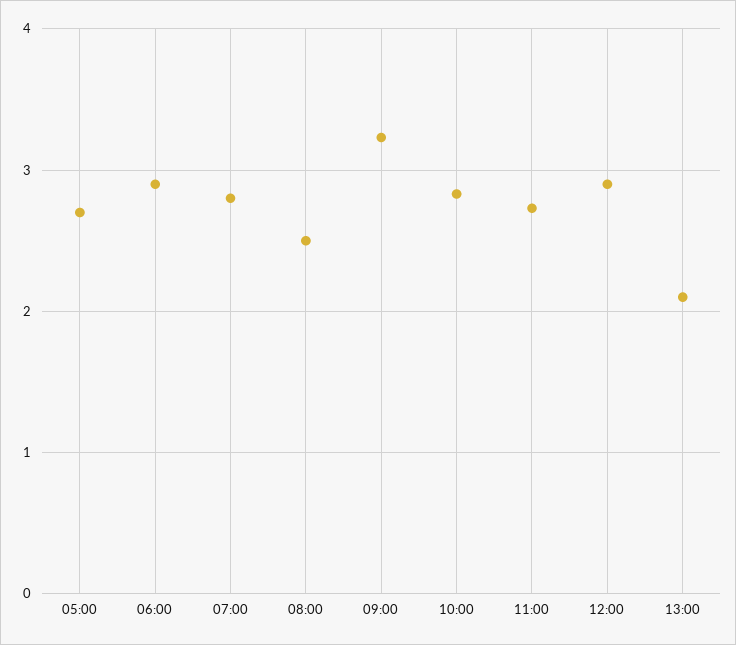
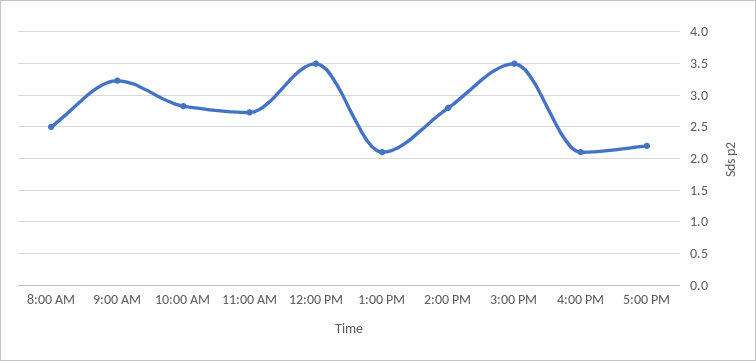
05:00: 2.7 -> none
06:00: 2.9 -> none
07:00: 2.8 -> none
12:00: 2.9 -> 3.5
2:00 PM: none -> 2.8
3:00 PM: none -> 3.5
4:00 PM: none -> 2.1
5:00 PM: none -> 2.2

